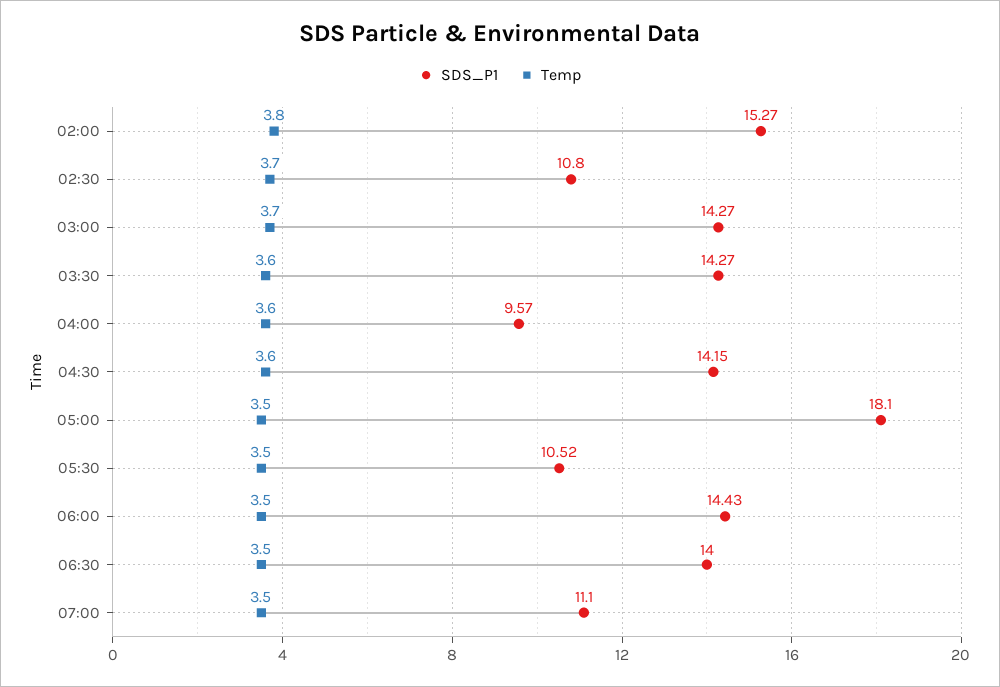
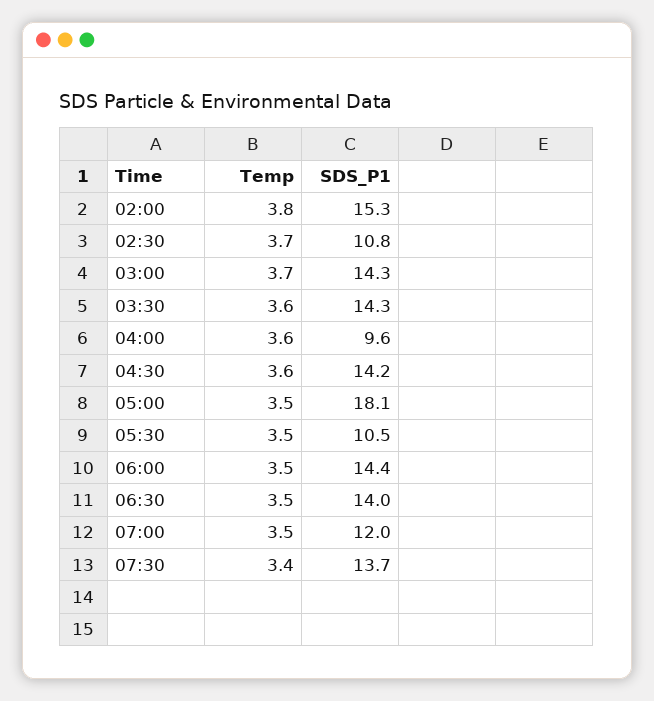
SDS_P1, 07:00: 11.1 -> 12
Temp, 07:30: none -> 3.4
SDS_P1, 07:30: none -> 13.7

